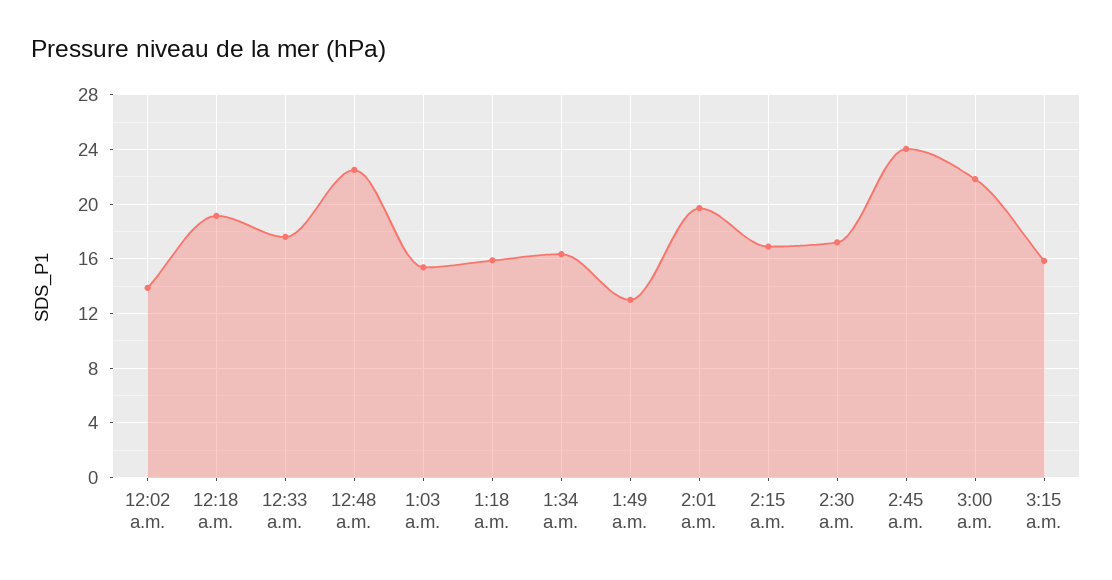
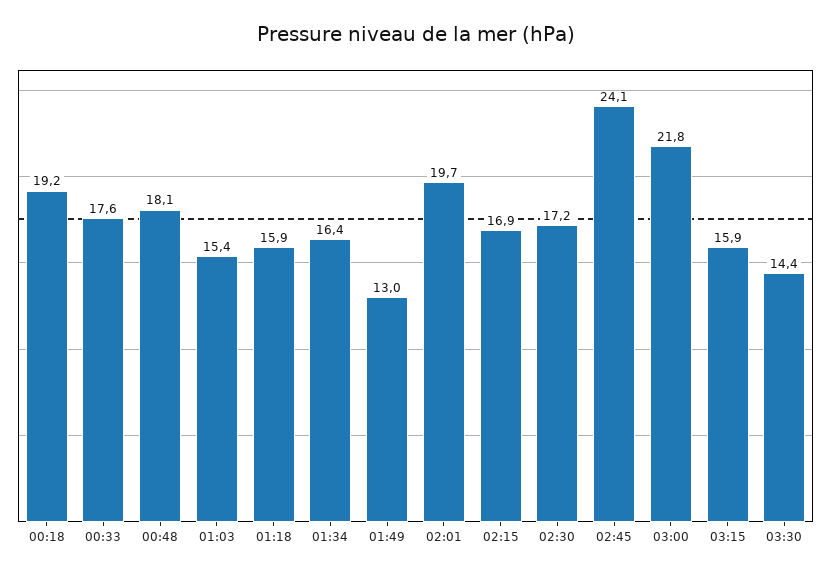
12:02 a.m.: 14 -> none
12:48 a.m.: 22.5 -> 18.1
03:30: none -> 14.4

